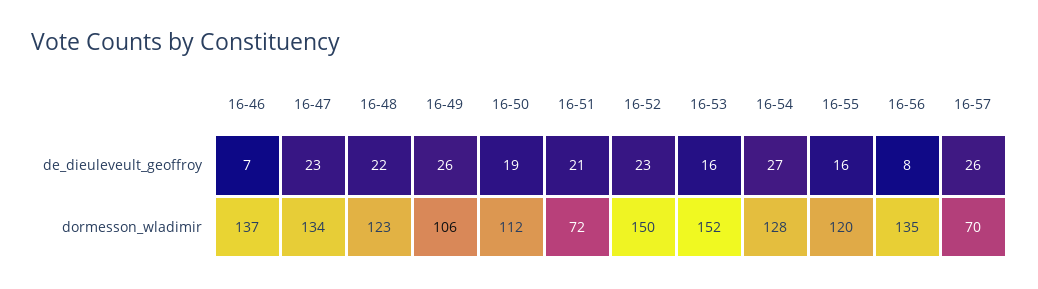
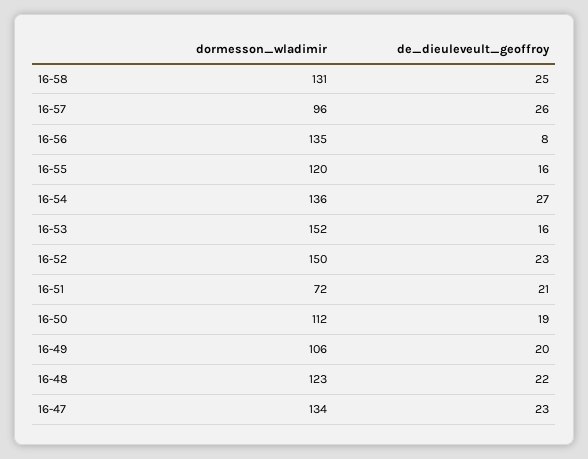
16-46, de_dieuleveult_geoffroy: 7 -> none
16-49, de_dieuleveult_geoffroy: 26 -> 20
16-46, dormesson_wladimir: 137 -> none
16-54, dormesson_wladimir: 128 -> 136
16-57, dormesson_wladimir: 70 -> 96
16-58, dormesson_wladimir: none -> 131
16-58, de_dieuleveult_geoffroy: none -> 25

